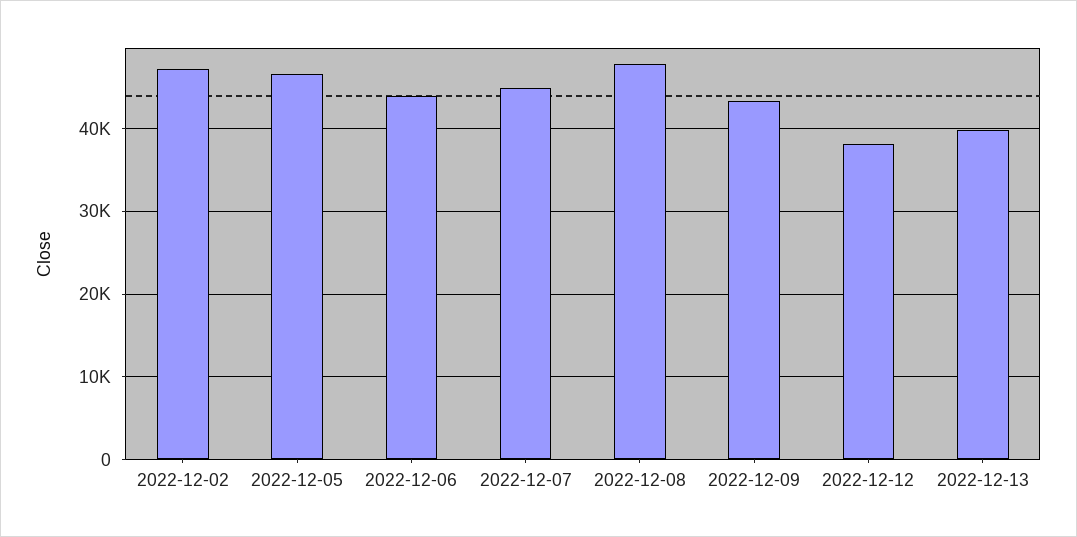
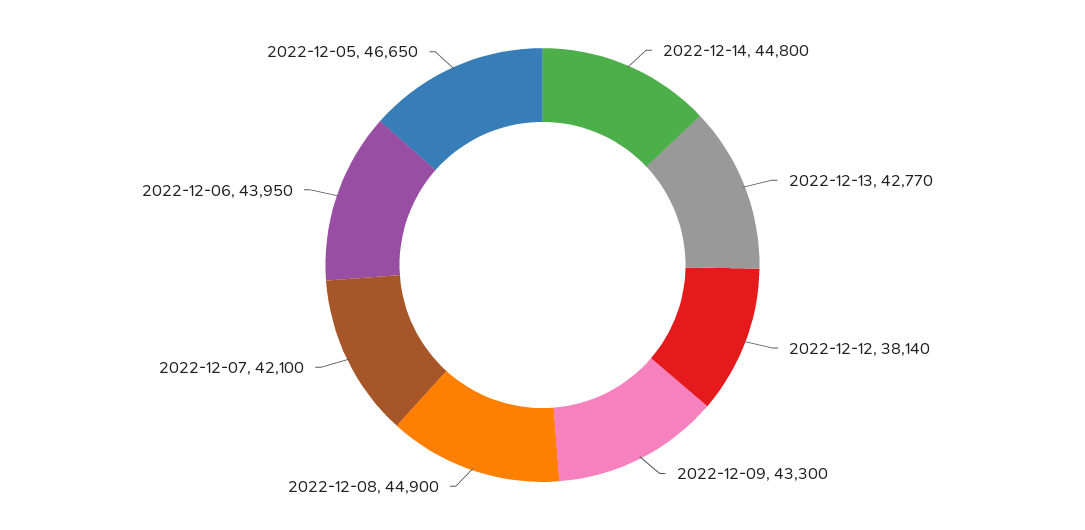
2022-12-02: 47000 -> none
2022-12-07: 45000 -> 42100
2022-12-08: 48000 -> 44900
2022-12-13: 40000 -> 42770
2022-12-14: none -> 44800

